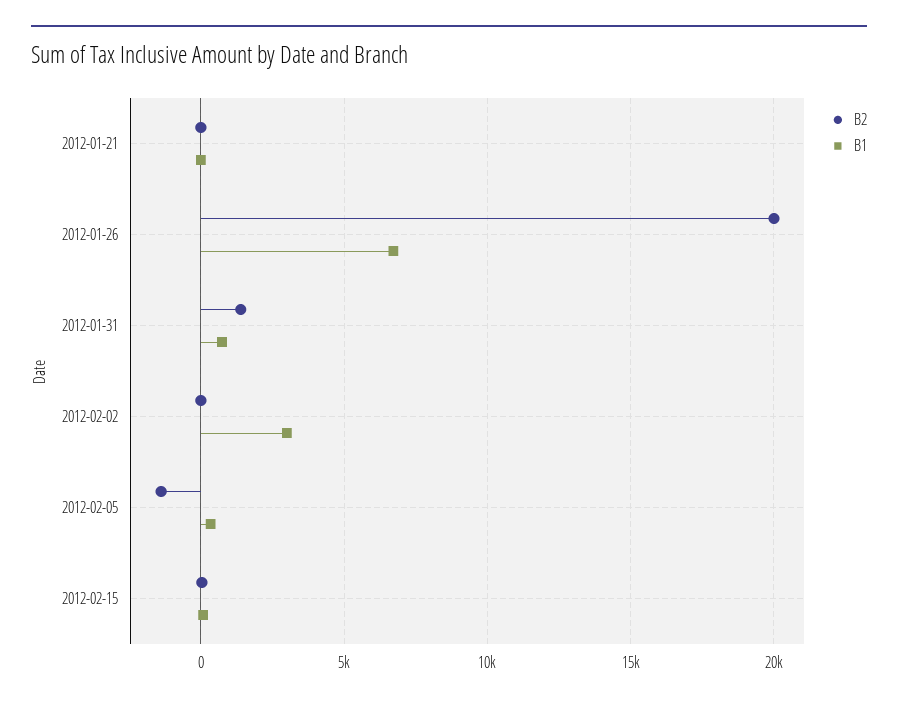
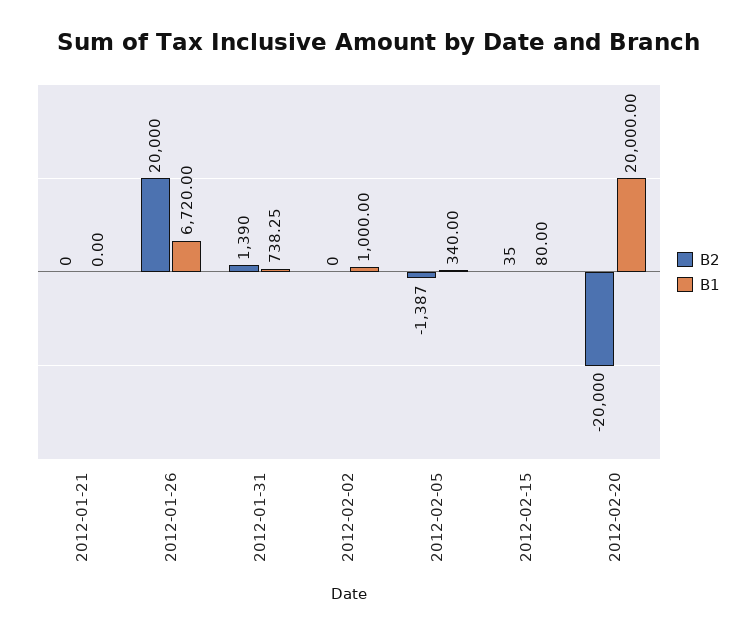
B1, 2012-02-02: 3000 -> 1000
B2, 2012-02-20: none -> -20000
B1, 2012-02-20: none -> 20000

